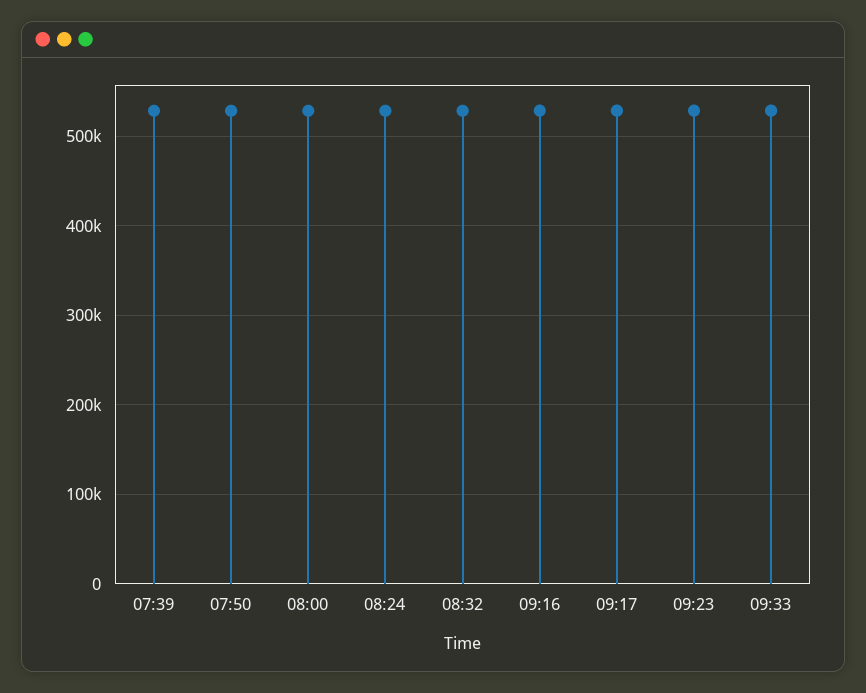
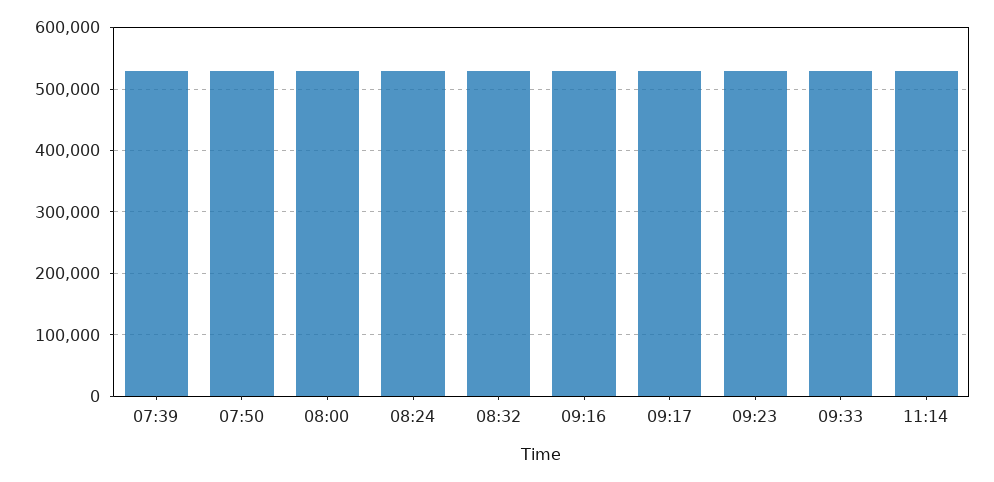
11:14: none -> 530000

